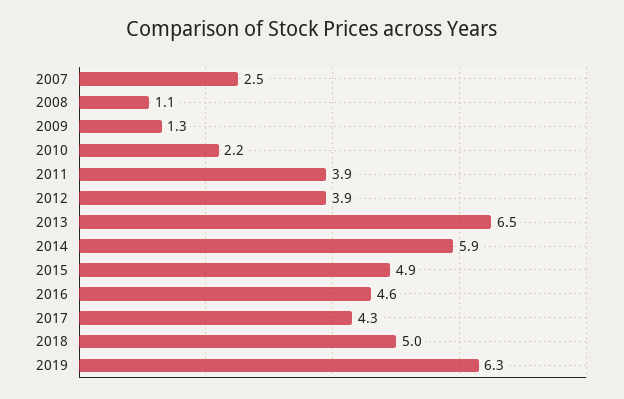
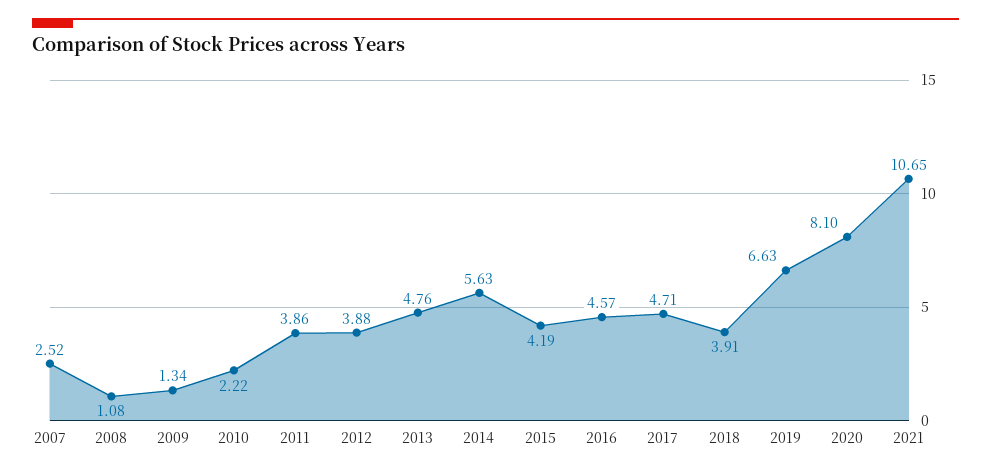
2013: 6.5 -> 4.76
2014: 5.9 -> 5.63
2015: 4.9 -> 4.19
2017: 4.3 -> 4.71
2018: 5 -> 3.91
2019: 6.3 -> 6.63
2020: none -> 8.1
2021: none -> 10.65

